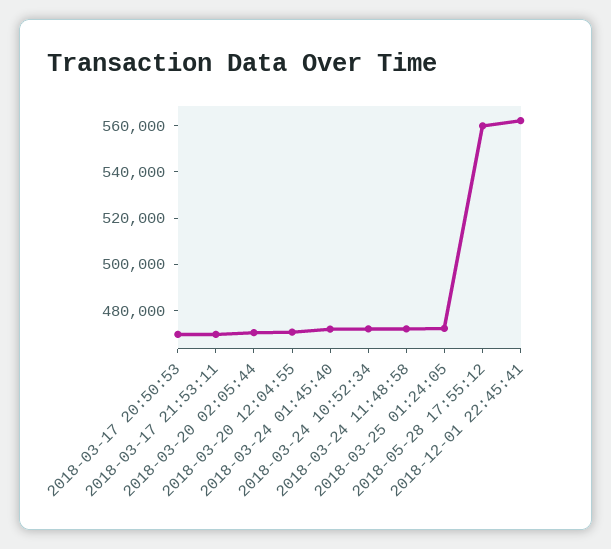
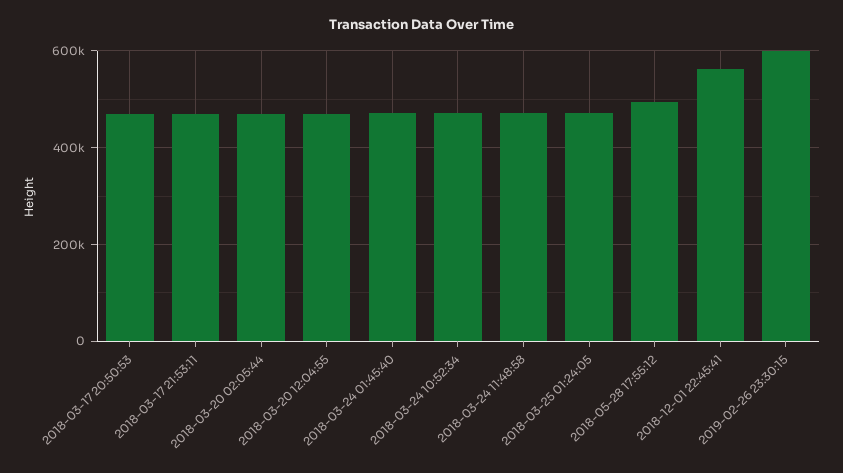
2018-05-28 17:55:12: 560000 -> 500000
2019-02-26 23:30:15: none -> 600000

